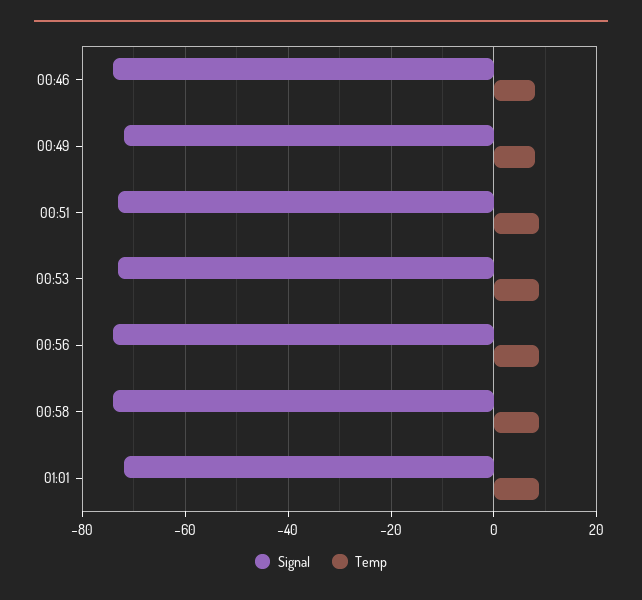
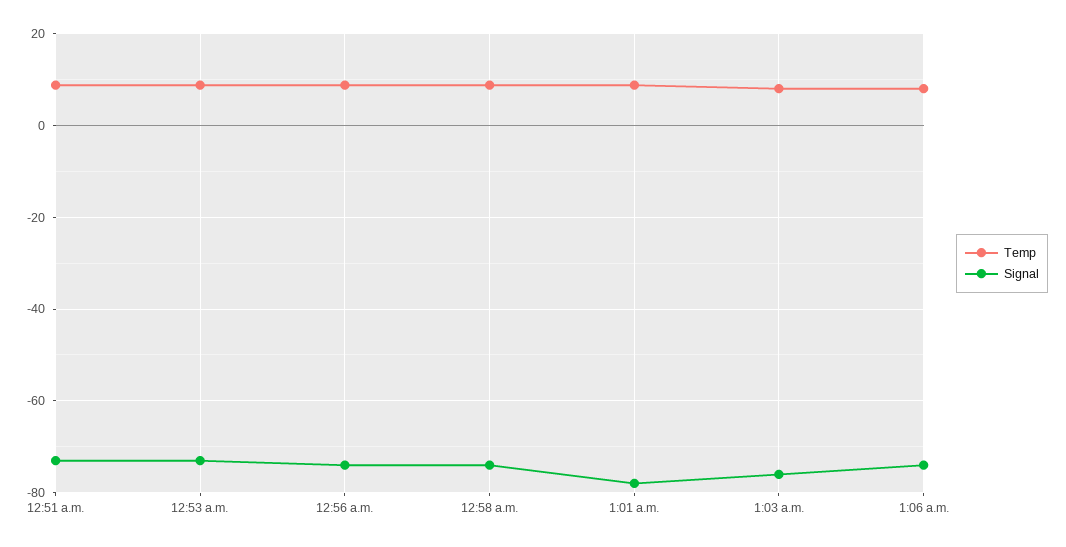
Signal, 00:46: -74 -> none
Temp, 00:46: 8 -> none
Signal, 00:49: -72 -> none
Temp, 00:49: 8 -> none
Signal, 01:01: -72 -> -78
Temp, 1:03 a.m.: none -> 8
Signal, 1:03 a.m.: none -> -76
Temp, 1:06 a.m.: none -> 8
Signal, 1:06 a.m.: none -> -74

